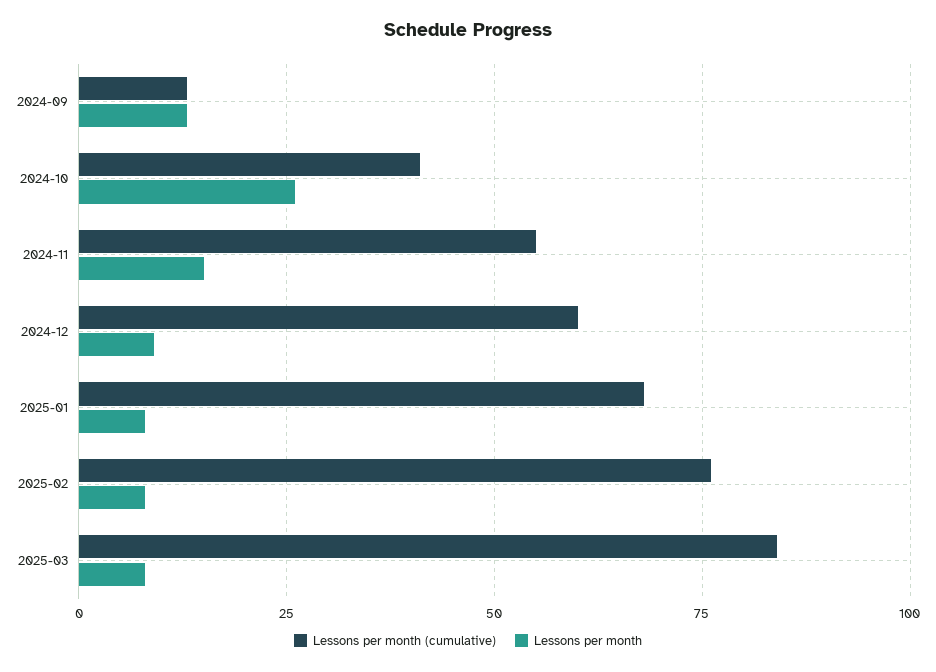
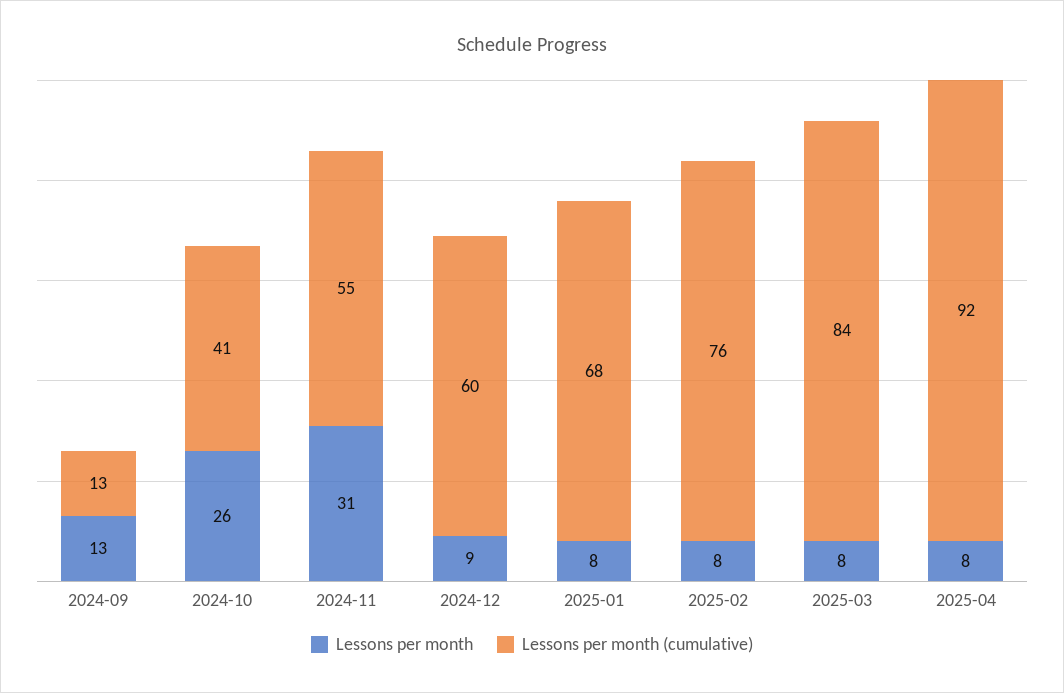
Lessons per month, 2024-11: 15 -> 31
Lessons per month, 2025-04: none -> 8
Lessons per month (cumulative), 2025-04: none -> 92

